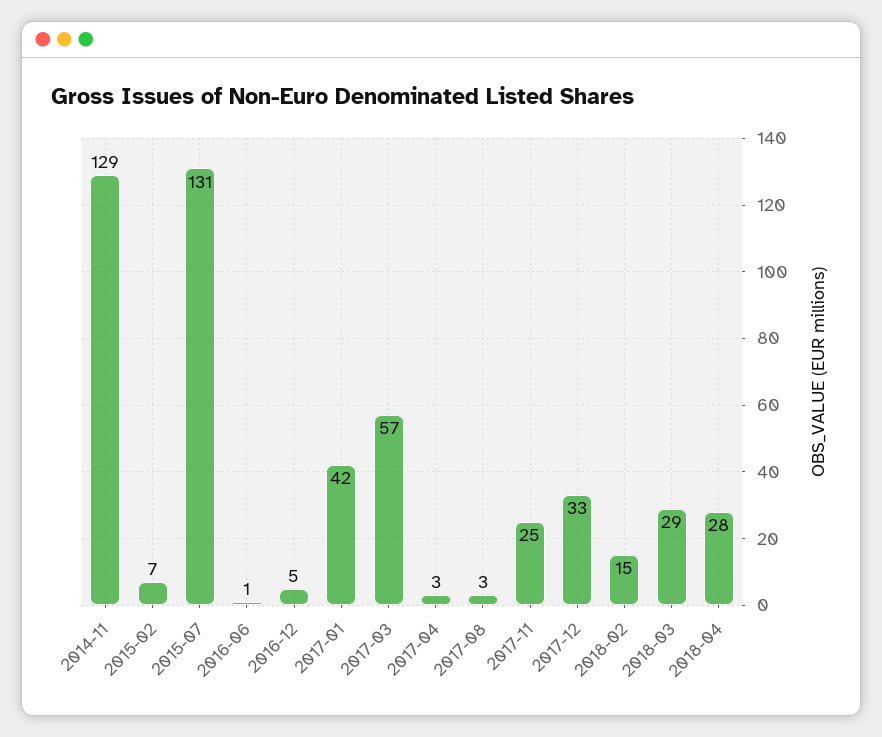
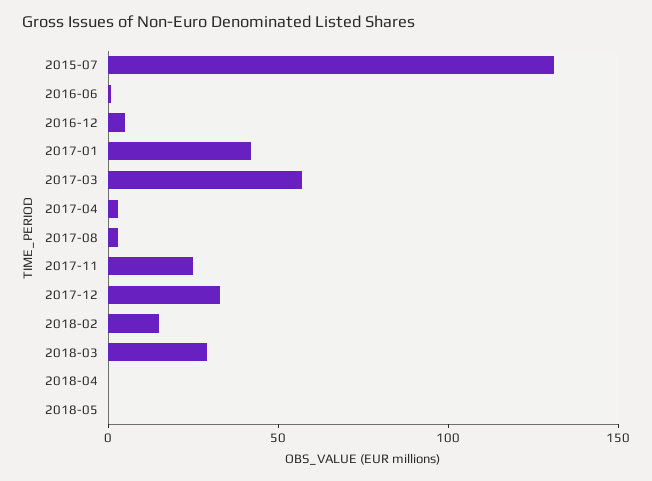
2014-11: 129 -> none
2015-02: 7 -> none
2018-04: 28 -> 0
2018-05: none -> 0

